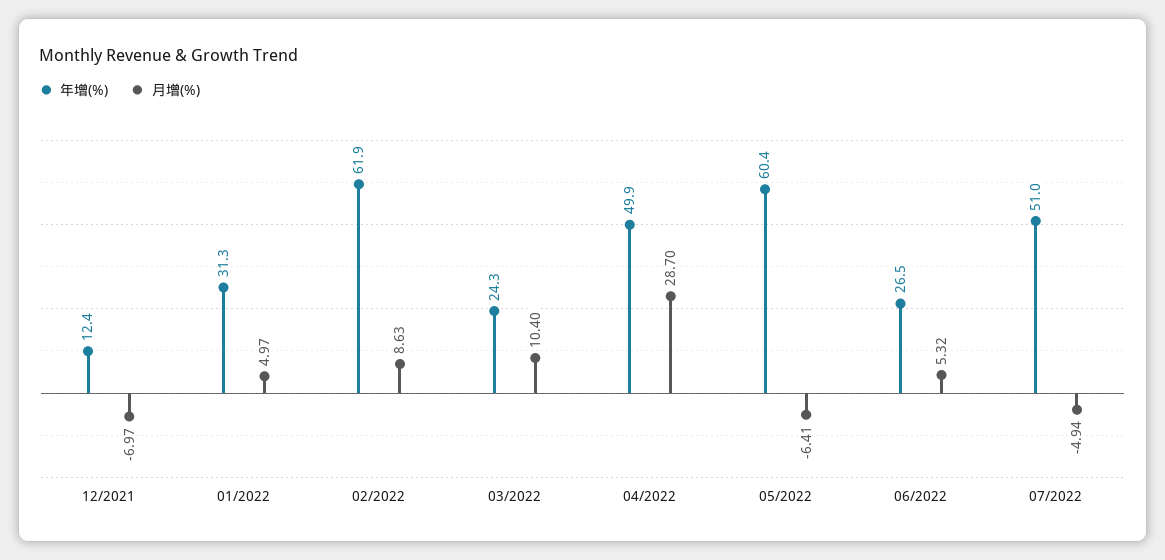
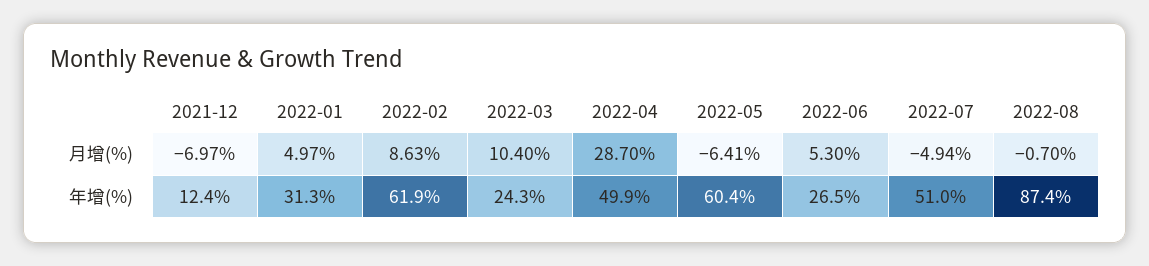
月增(%), 06/2022: 5.32 -> 5.3
月增(%), 2022-08: none -> -0.7
年增(%), 2022-08: none -> 87.4

